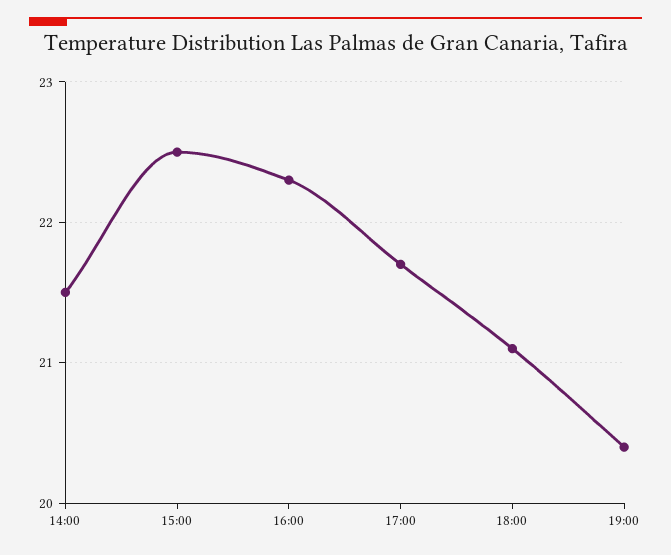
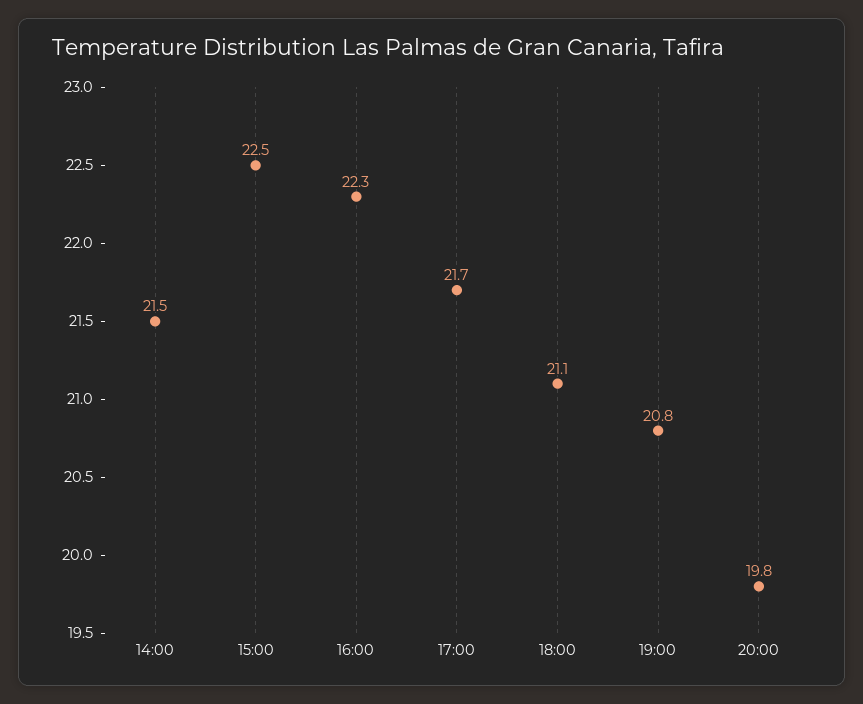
19:00: 20.4 -> 20.8
20:00: none -> 19.8

